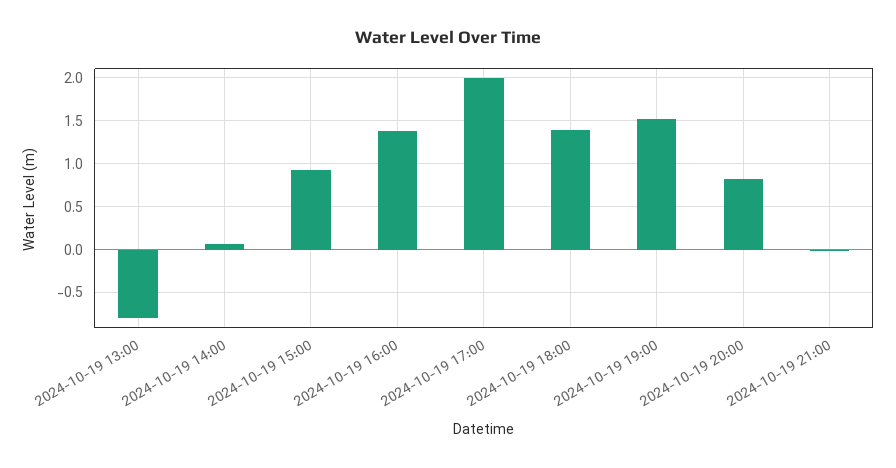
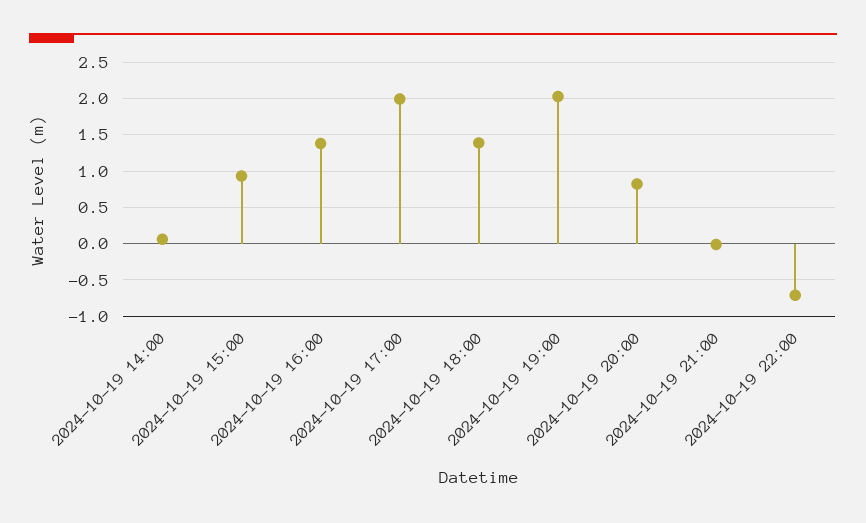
2024-10-19 13:00: -0.8 -> none
2024-10-19 19:00: 1.5 -> 2
2024-10-19 22:00: none -> -0.7

